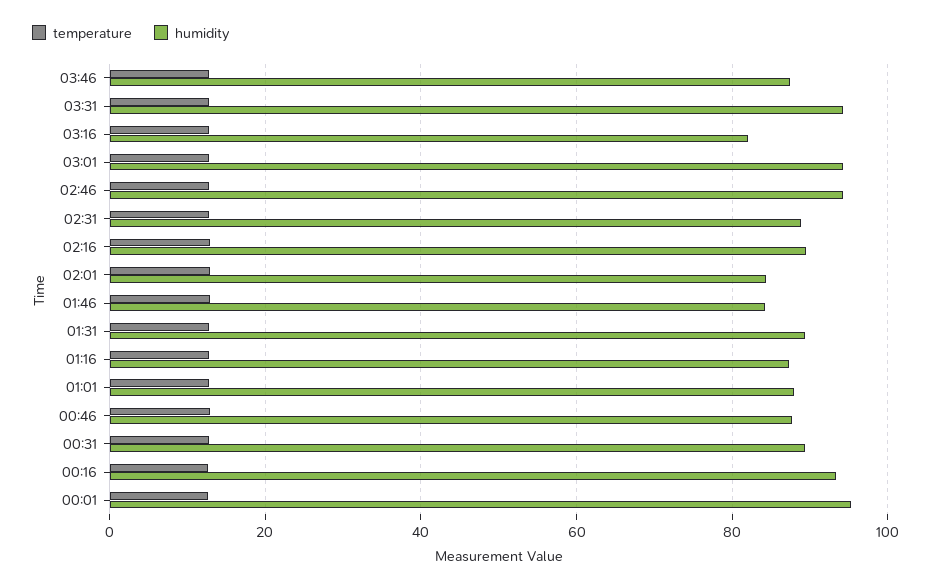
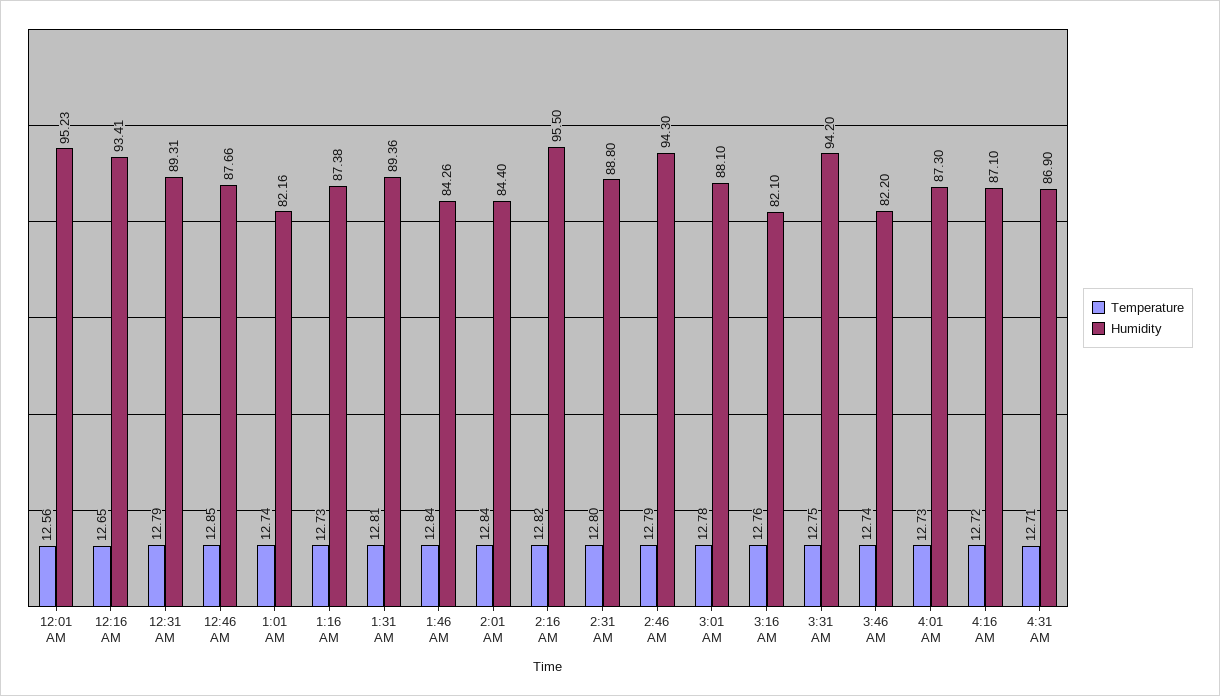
humidity, 03:46: 88 -> 82.2
humidity, 03:01: 94 -> 88.1
humidity, 02:16: 90 -> 95.5
humidity, 01:01: 88 -> 82.16
temperature, 4:01 AM: none -> 12.73
humidity, 4:01 AM: none -> 87.3
temperature, 4:16 AM: none -> 12.72
humidity, 4:16 AM: none -> 87.1
temperature, 4:31 AM: none -> 12.71
humidity, 4:31 AM: none -> 86.9

